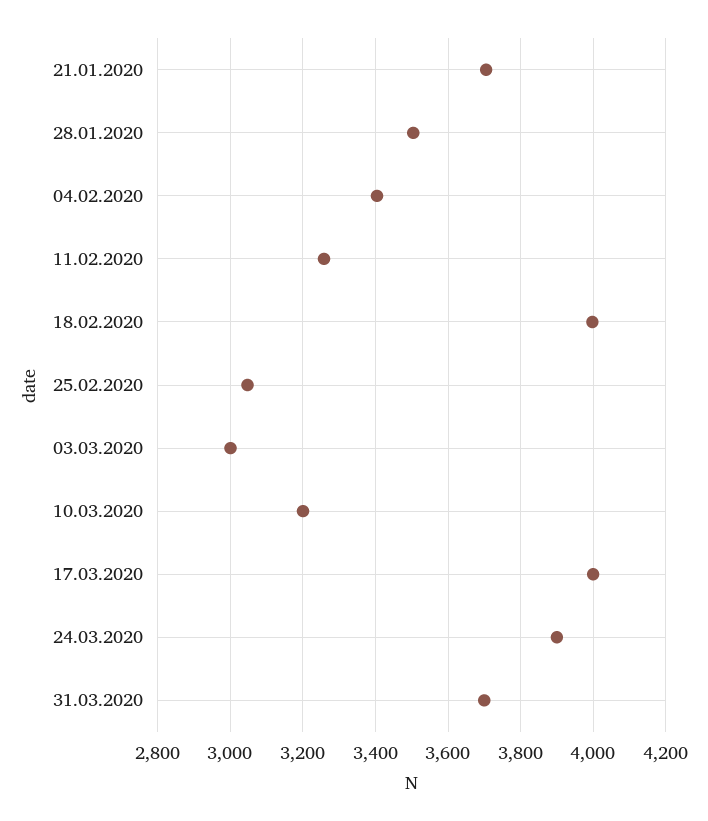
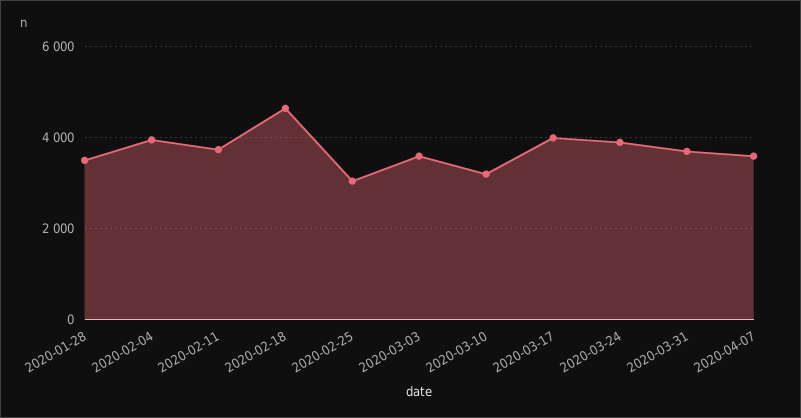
21.01.2020: 3700 -> none
04.02.2020: 3400 -> 4000
11.02.2020: 3260 -> 3800
18.02.2020: 4000 -> 4600
03.03.2020: 3000 -> 3600
2020-04-07: none -> 3600

